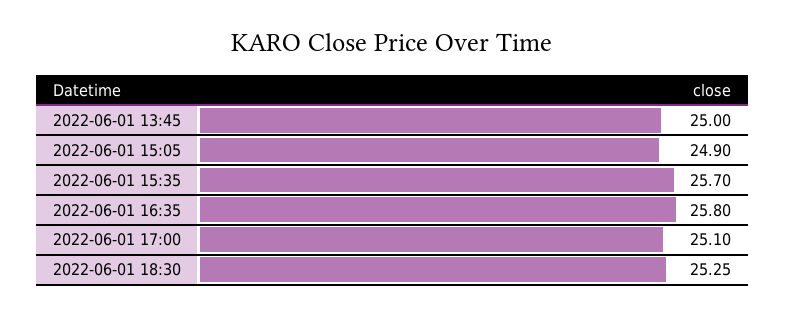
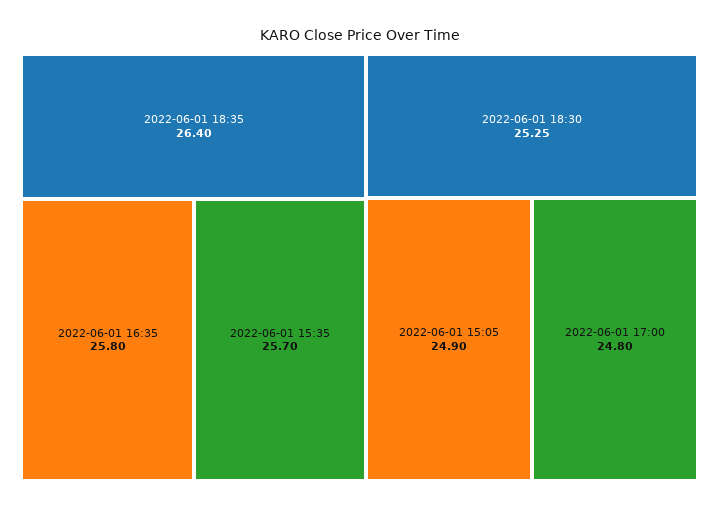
2022-06-01 13:45: 25 -> none
2022-06-01 17:00: 25.1 -> 24.8
2022-06-01 18:35: none -> 26.4

